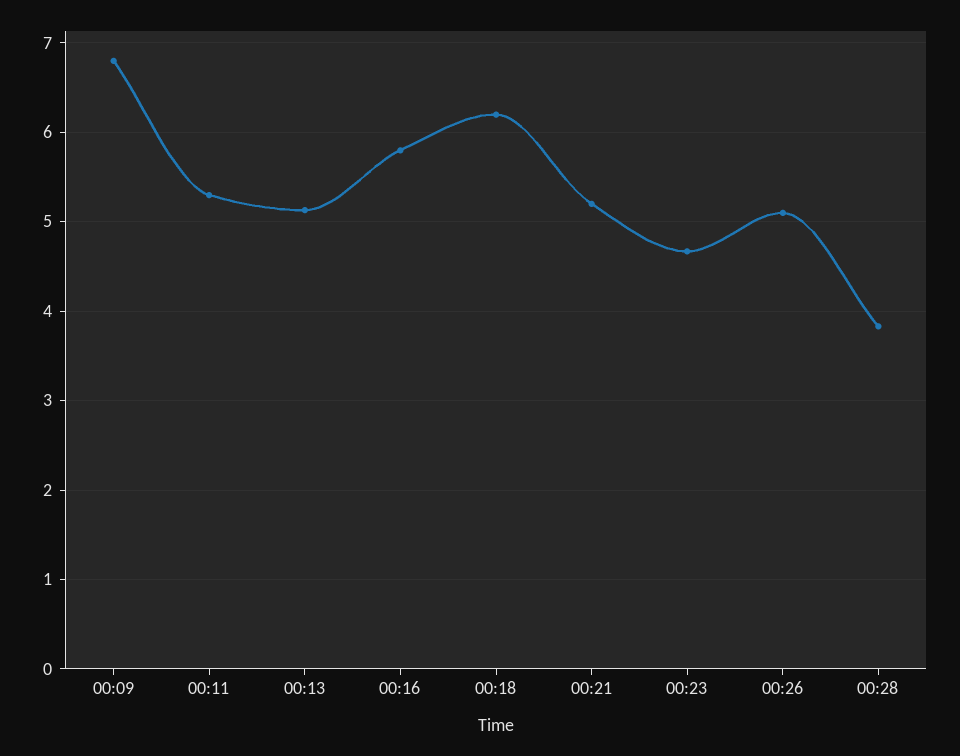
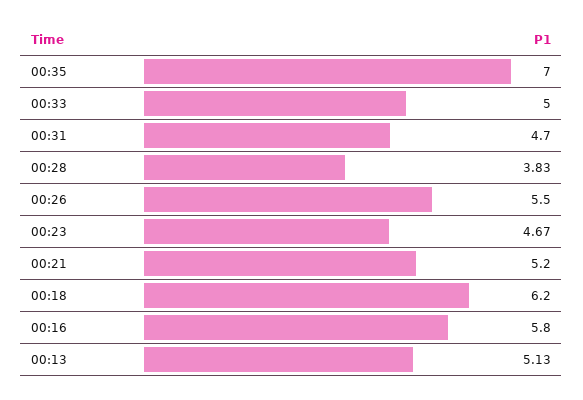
00:09: 6.8 -> none
00:11: 5.3 -> none
00:26: 5.1 -> 5.5
00:35: none -> 7
00:33: none -> 5
00:31: none -> 4.7

